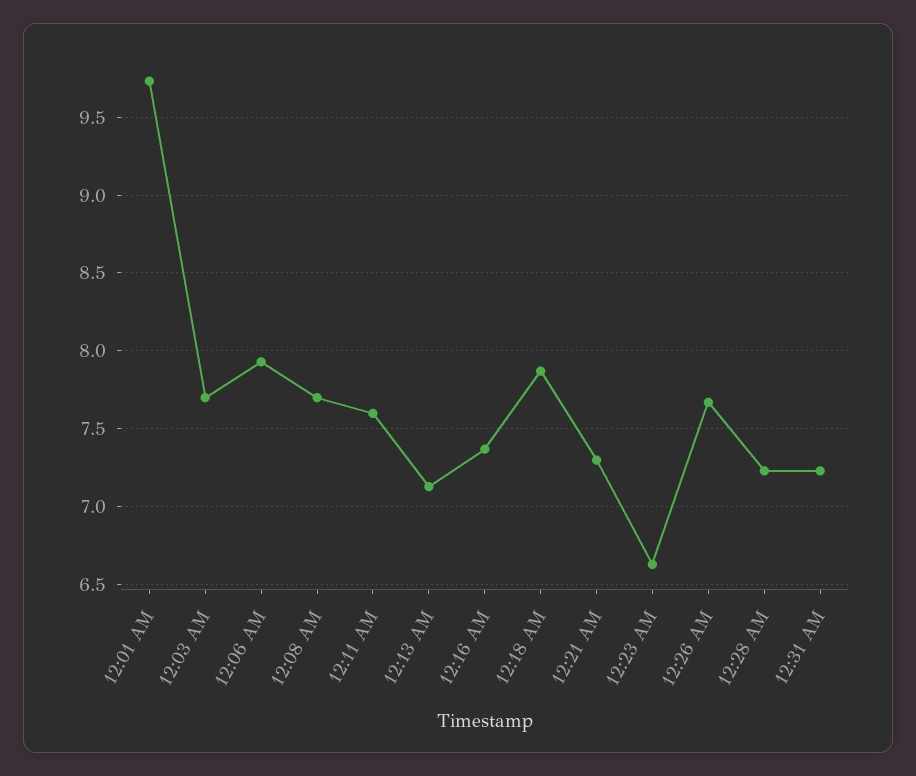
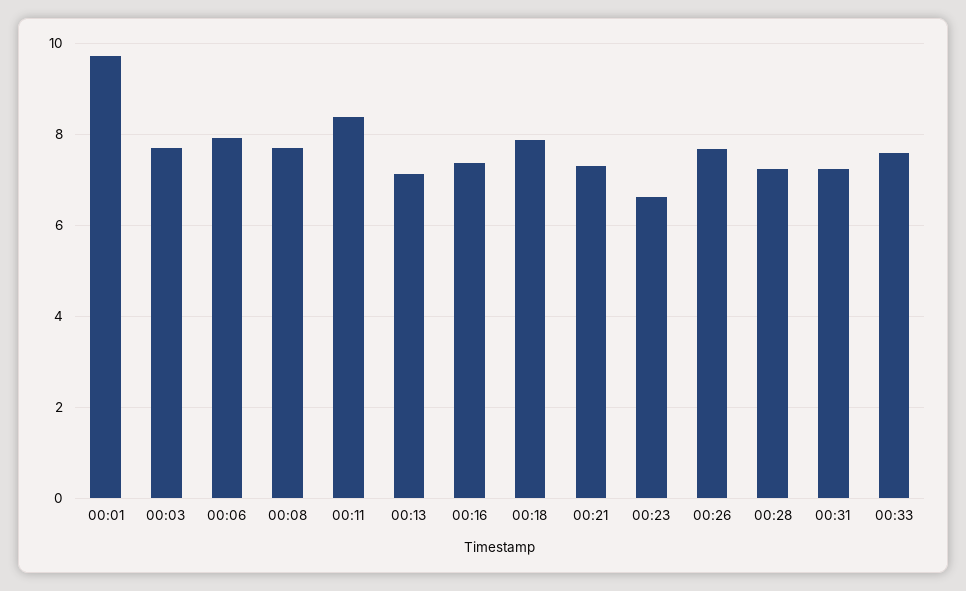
12:11 AM: 7.6 -> 8.4
00:33: none -> 7.6

